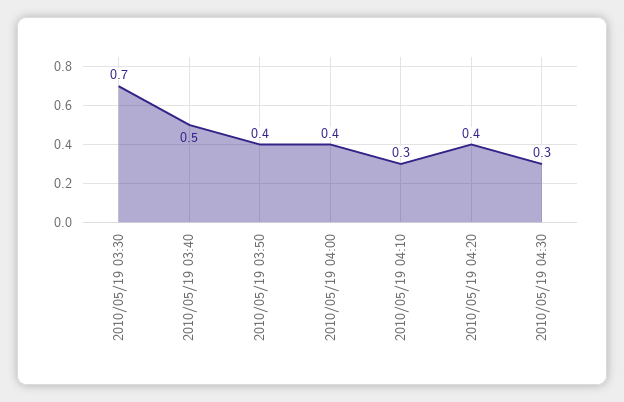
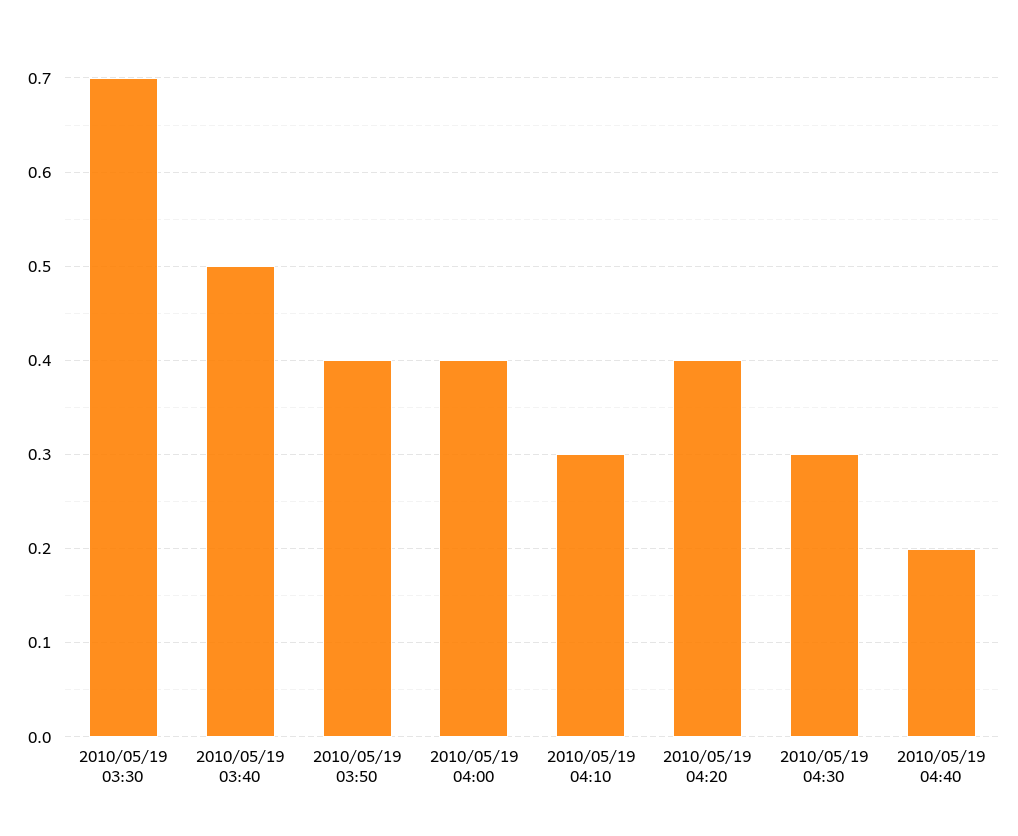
2010/05/19 04:40: none -> 0.2

